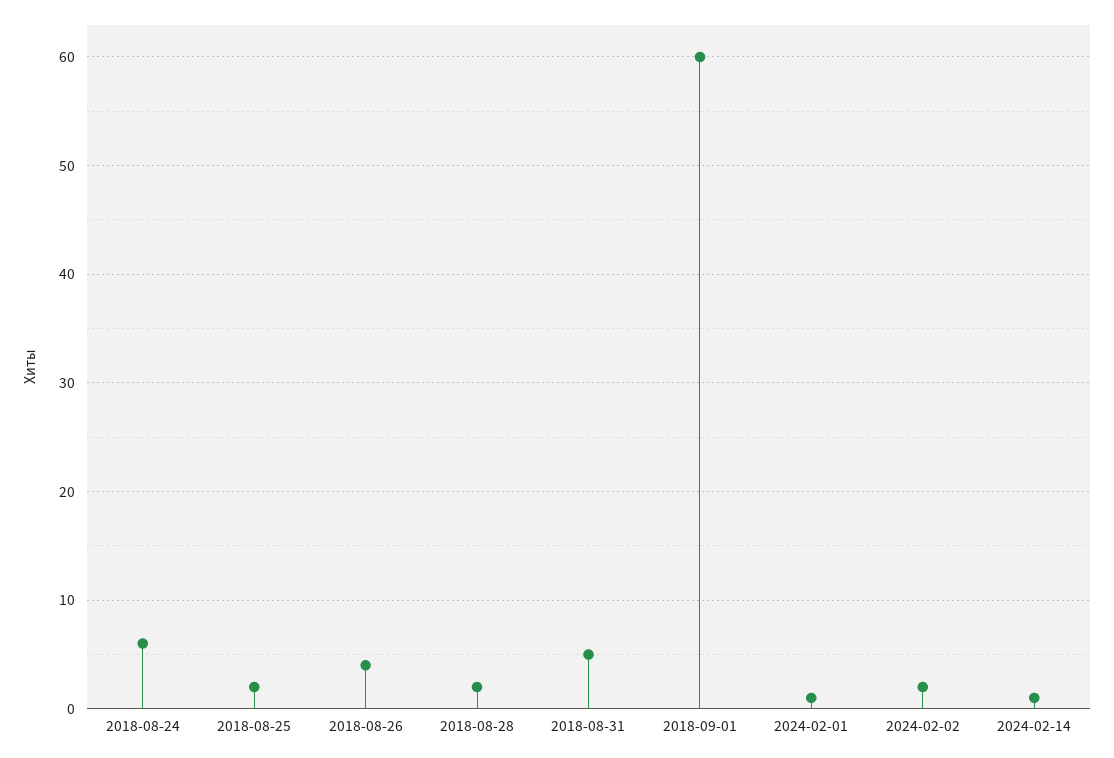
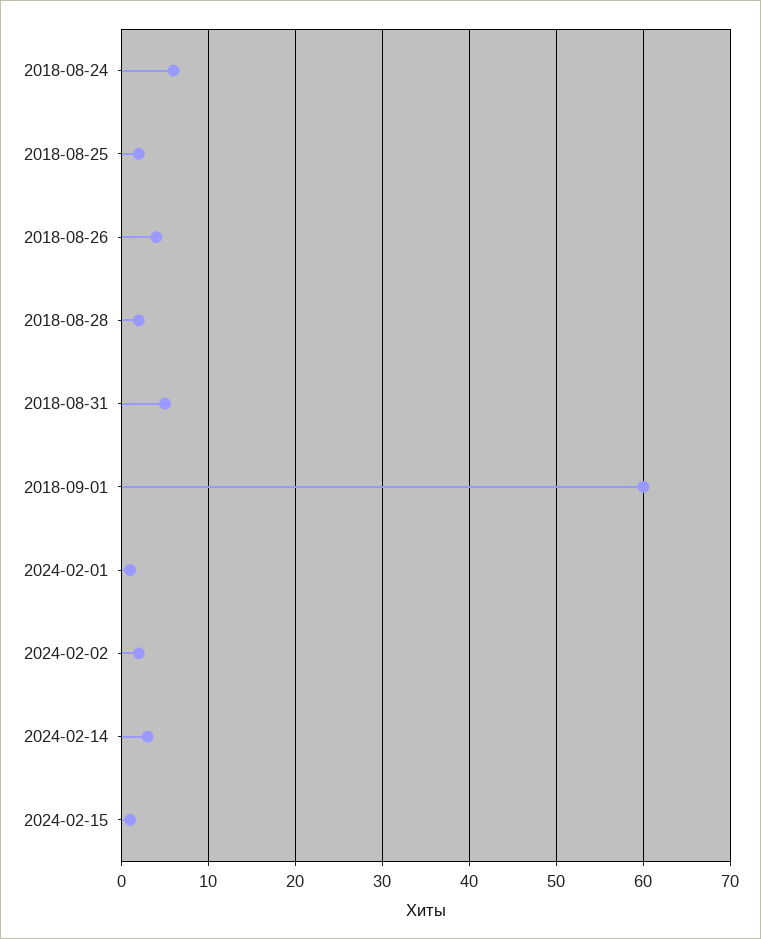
2024-02-14: 1 -> 3
2024-02-15: none -> 1

